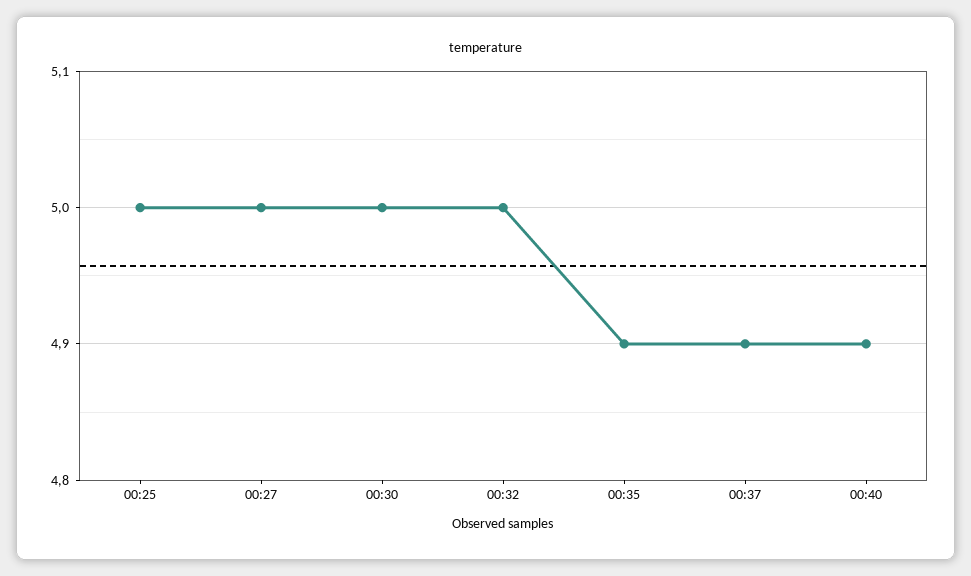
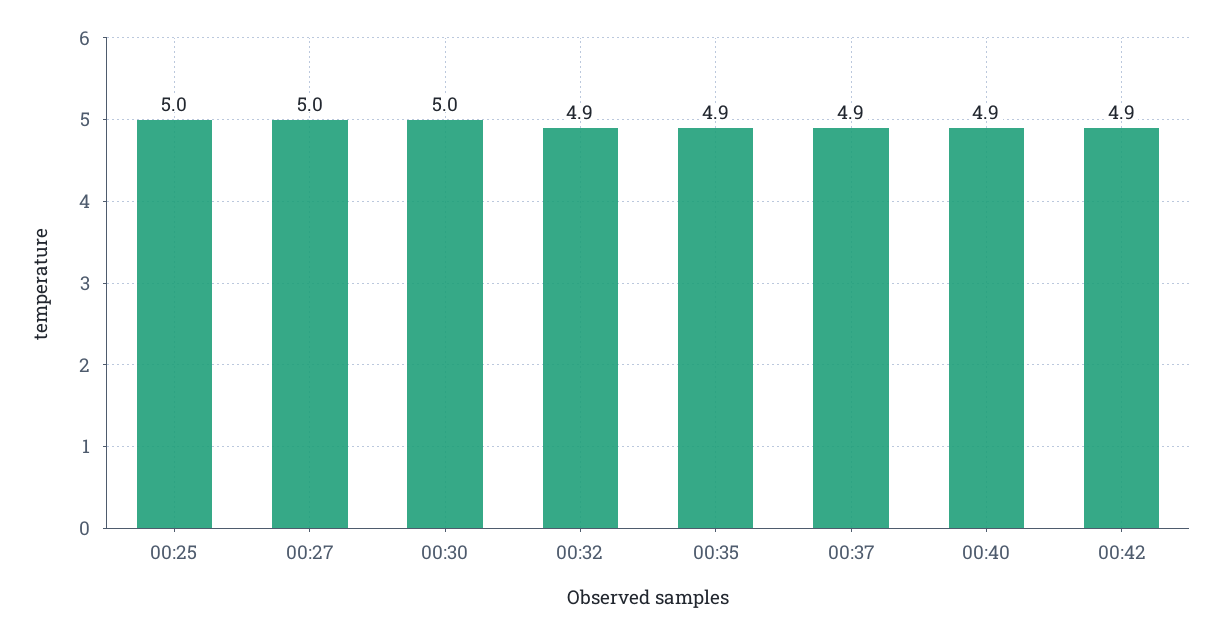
00:32: 5 -> 4.9
00:42: none -> 4.9

